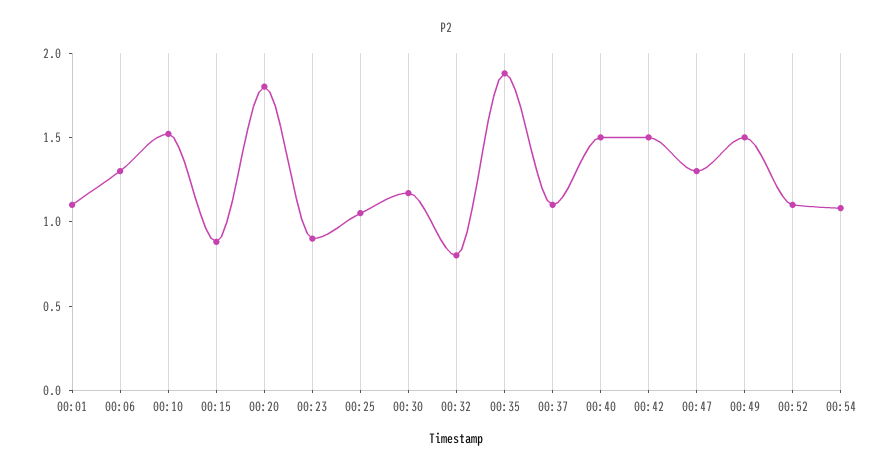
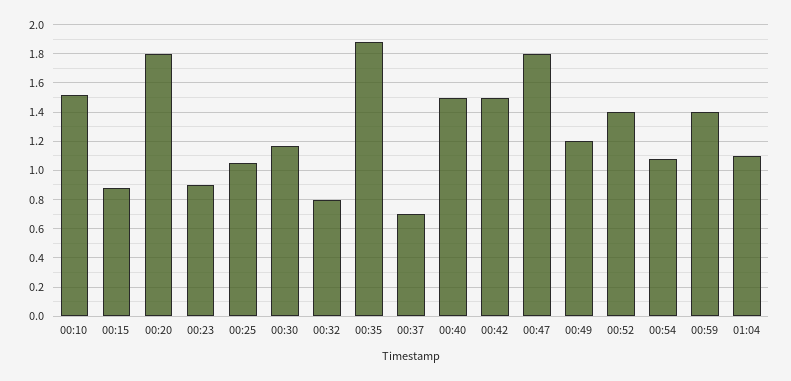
00:01: 1.1 -> none
00:06: 1.3 -> none
00:37: 1.1 -> 0.7
00:47: 1.3 -> 1.8
00:49: 1.5 -> 1.2
00:52: 1.1 -> 1.4
00:59: none -> 1.4
01:04: none -> 1.1

